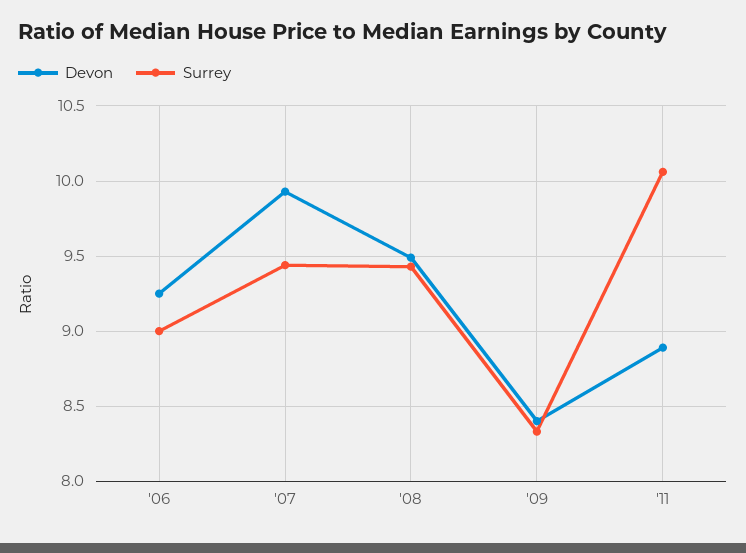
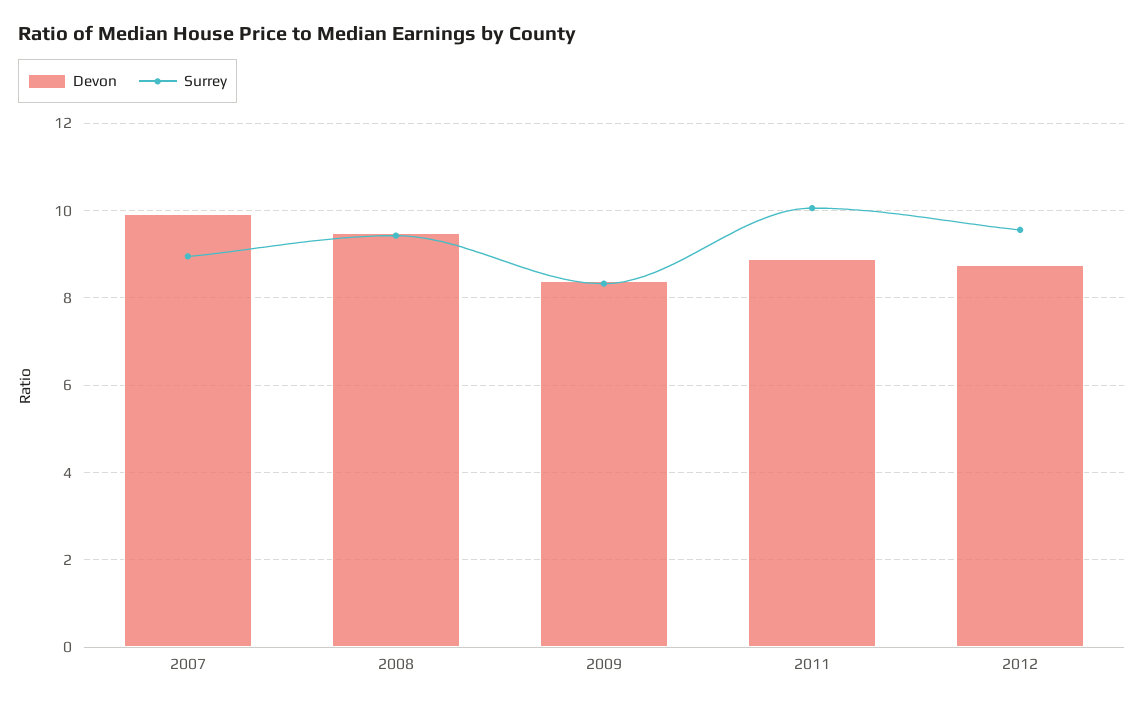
Devon, '06: 9.25 -> none
Surrey, '06: 9 -> none
Surrey, '07: 9.45 -> 9
Devon, 2012: none -> 8.8
Surrey, 2012: none -> 9.6

